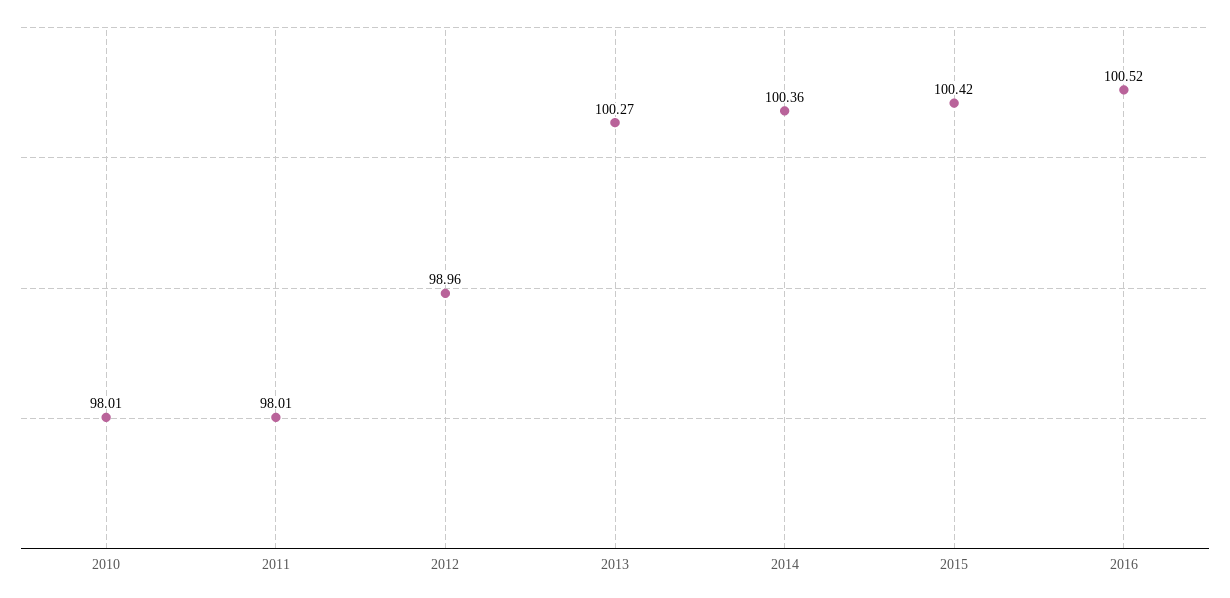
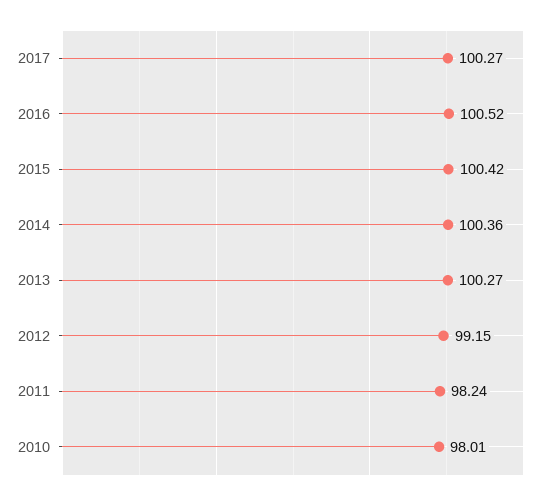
2011: 98.01 -> 98.24
2012: 98.96 -> 99.15
2017: none -> 100.27

